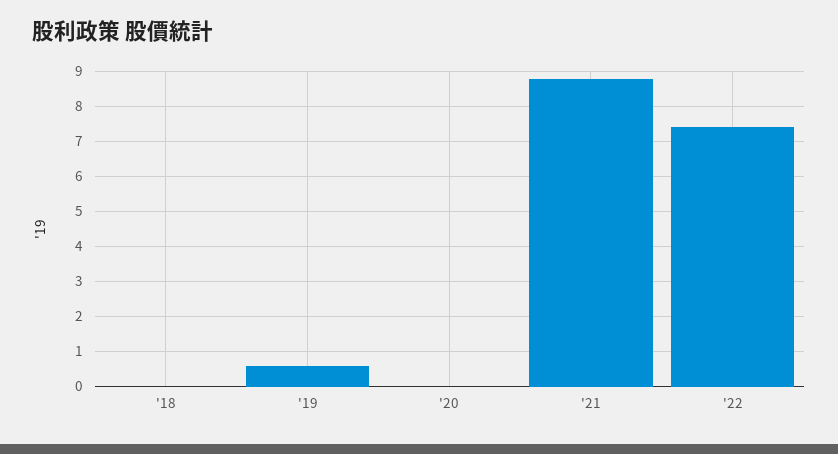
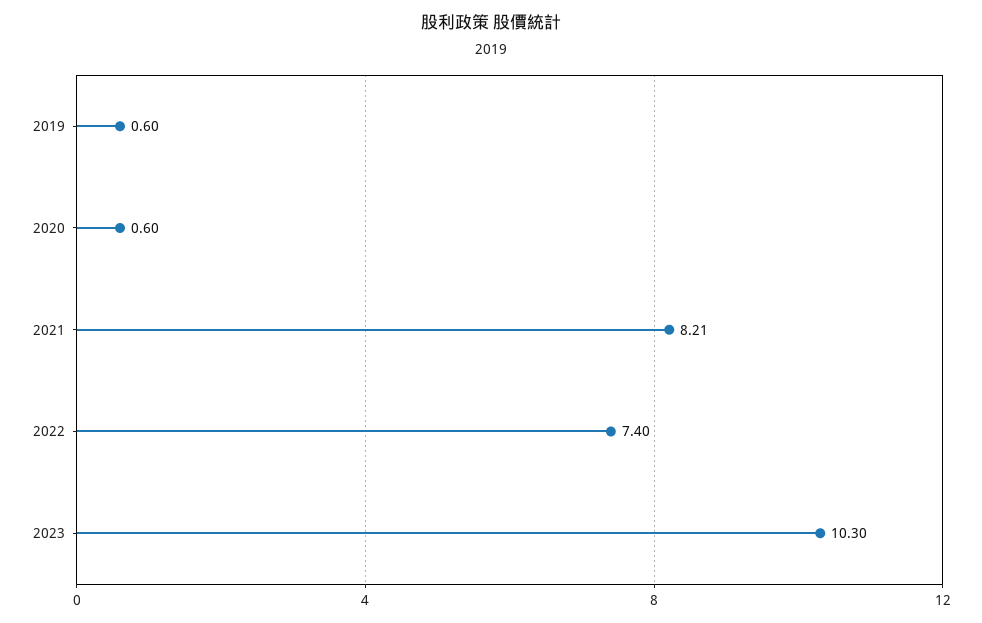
'18: 0 -> none
'20: 0 -> 0.6
'21: 8.8 -> 8.21
2023: none -> 10.3

